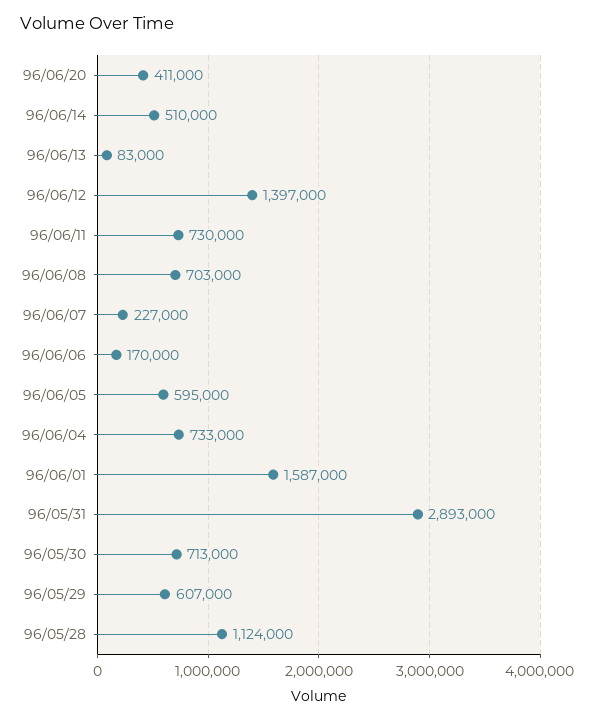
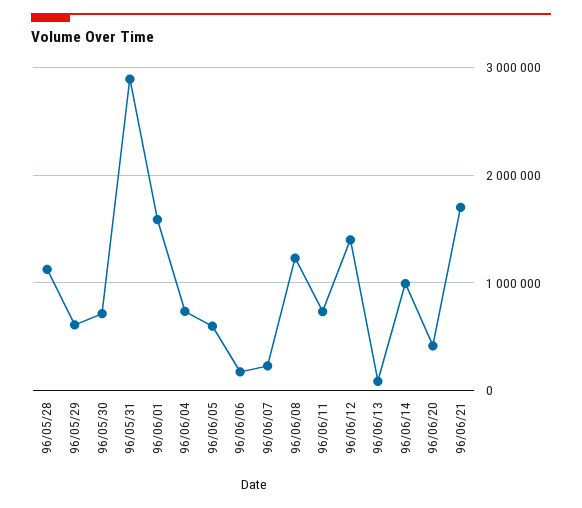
96/06/14: 510000 -> 1000000
96/06/08: 703000 -> 1200000
96/06/21: none -> 1700000

